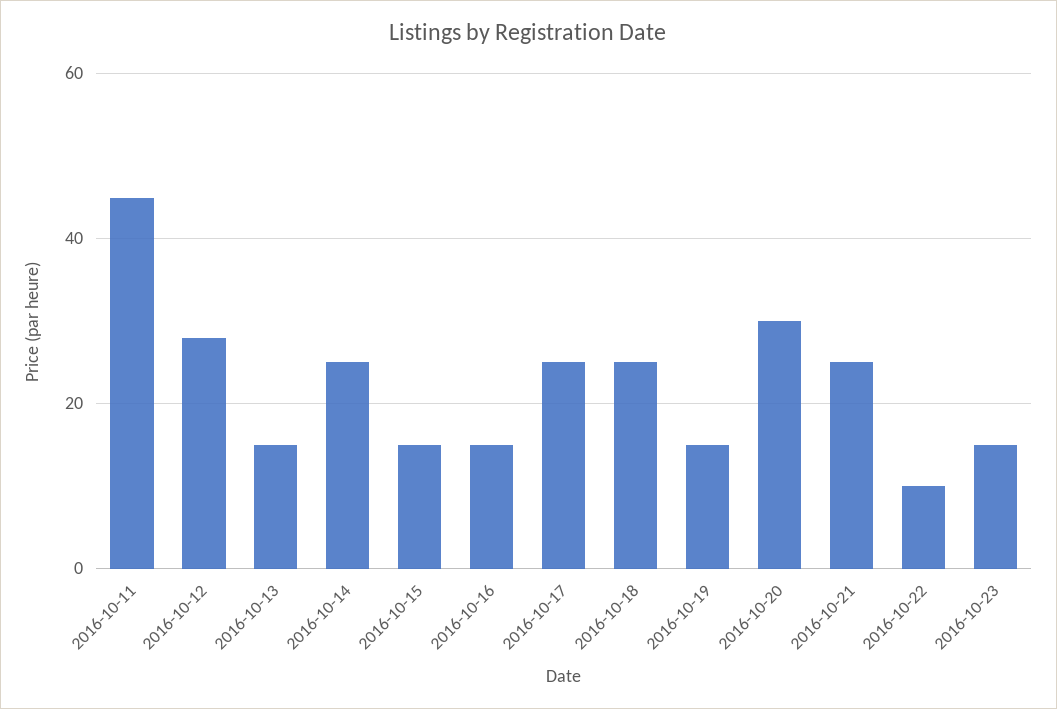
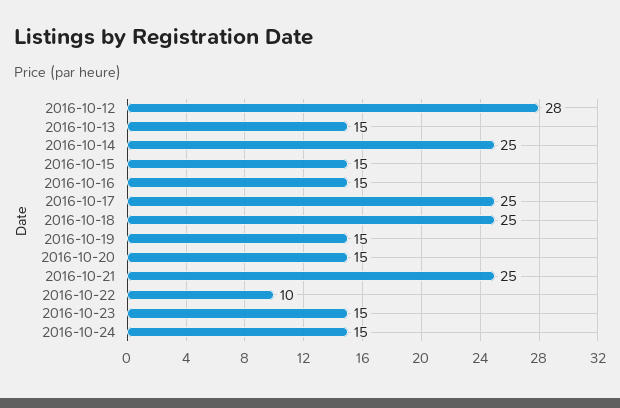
2016-10-11: 45 -> none
2016-10-20: 30 -> 15
2016-10-24: none -> 15

